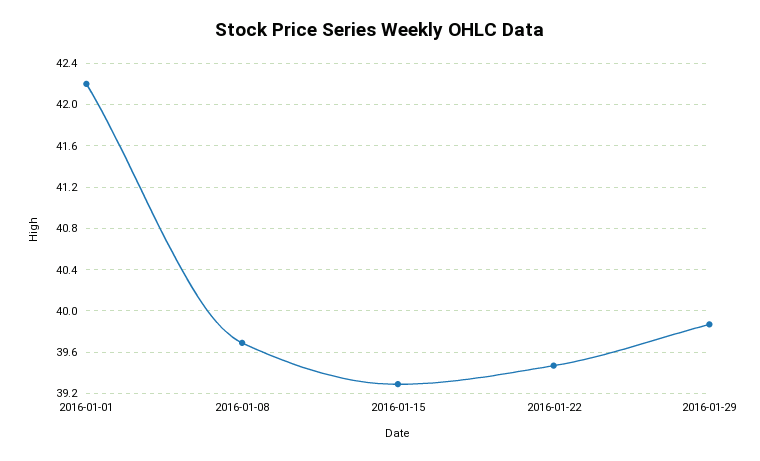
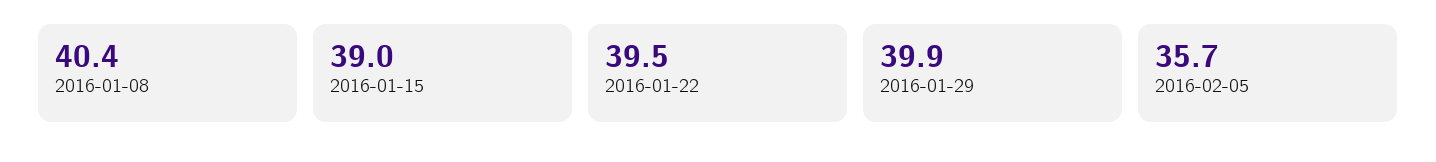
2016-01-01: 42.2 -> none
2016-01-08: 39.7 -> 40.4
2016-01-15: 39.3 -> 39
2016-02-05: none -> 35.7

